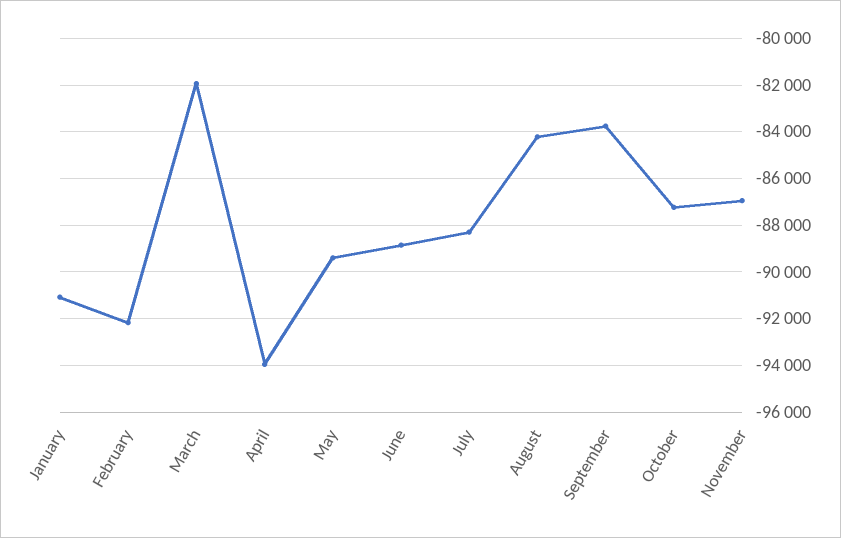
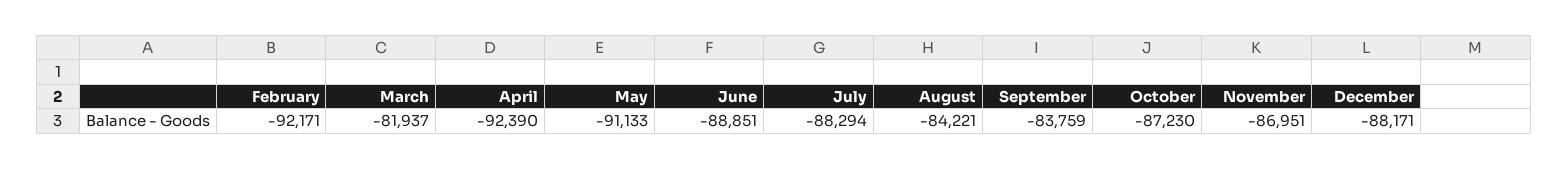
January: -91000 -> none
April: -94000 -> -92390
May: -89500 -> -91133
December: none -> -88171

